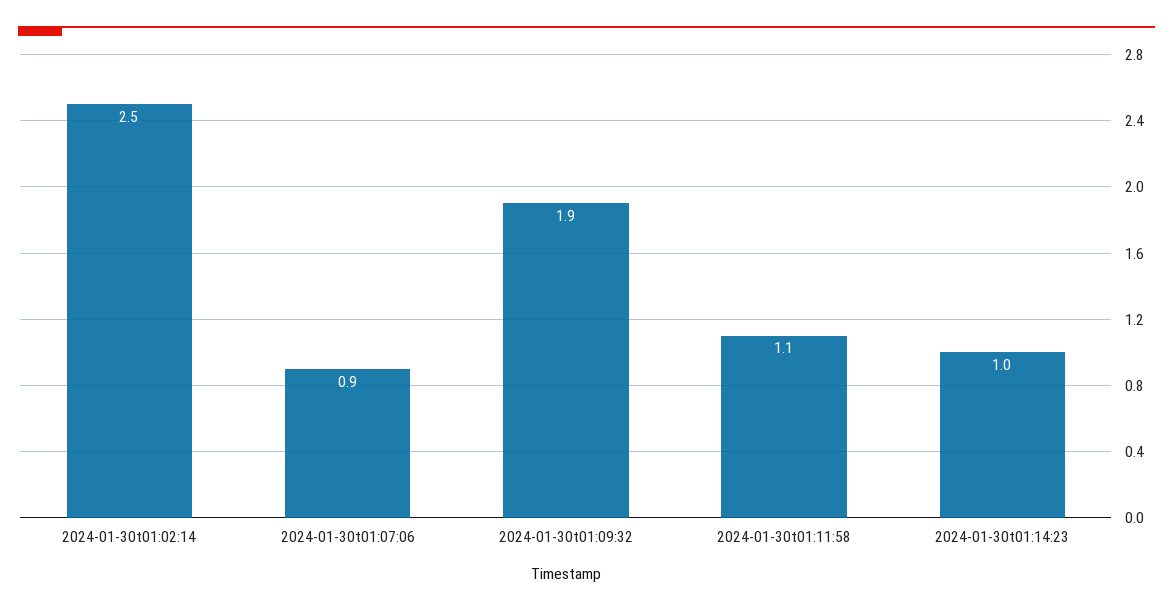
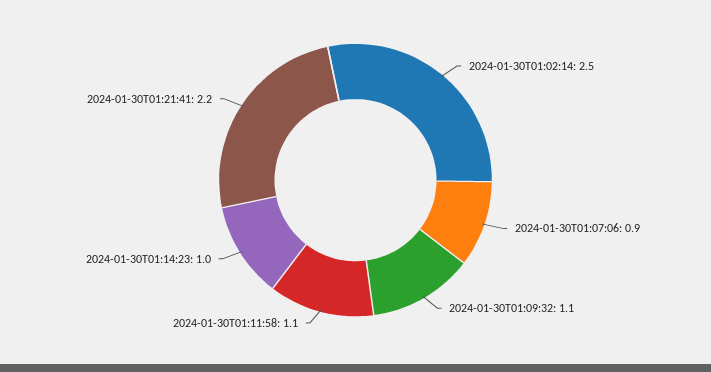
2024-01-30t01:09:32: 1.9 -> 1.1
2024-01-30T01:21:41: none -> 2.2

